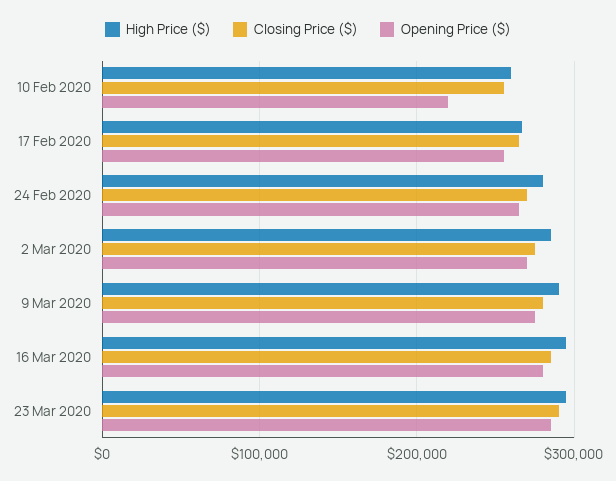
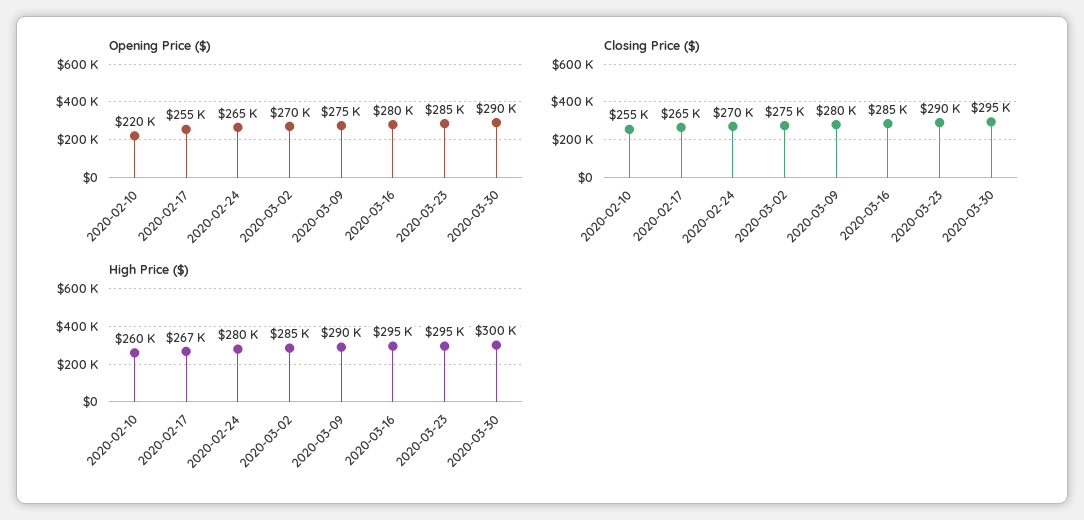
Opening Price ($), 2020-03-30: none -> 290000
Closing Price ($), 2020-03-30: none -> 295000
High Price ($), 2020-03-30: none -> 300000

